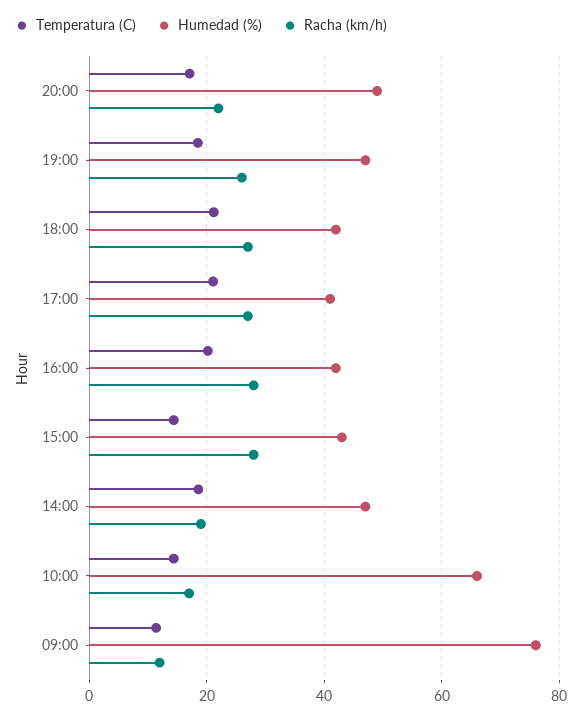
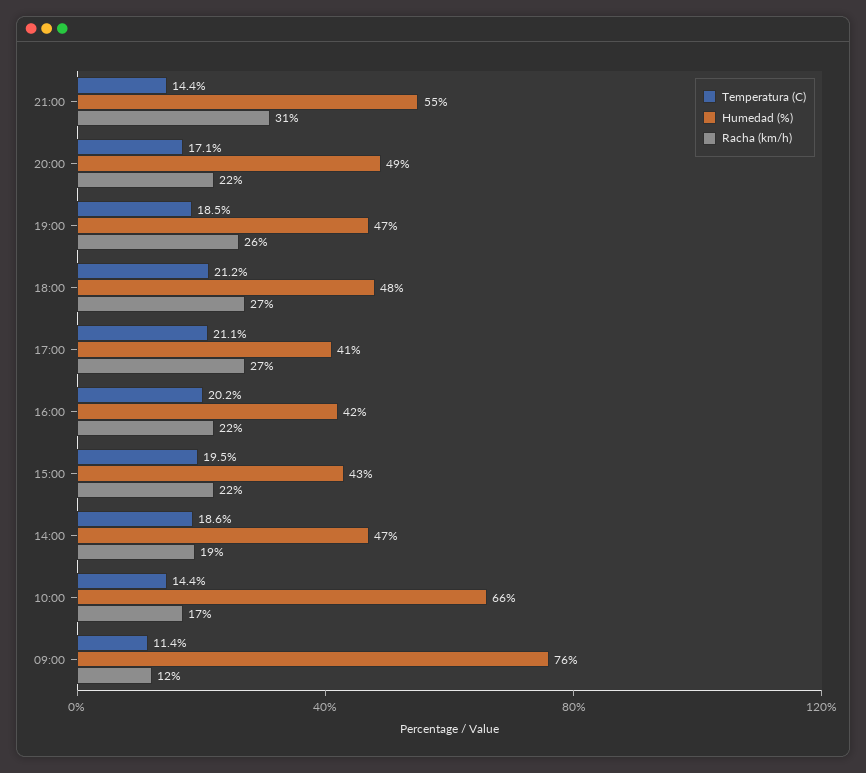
Humedad (%), 18:00: 42 -> 48
Racha (km/h), 16:00: 28 -> 22
Temperatura (C), 15:00: 14 -> 19.5
Racha (km/h), 15:00: 28 -> 22
Temperatura (C), 21:00: none -> 14.4
Humedad (%), 21:00: none -> 55
Racha (km/h), 21:00: none -> 31

